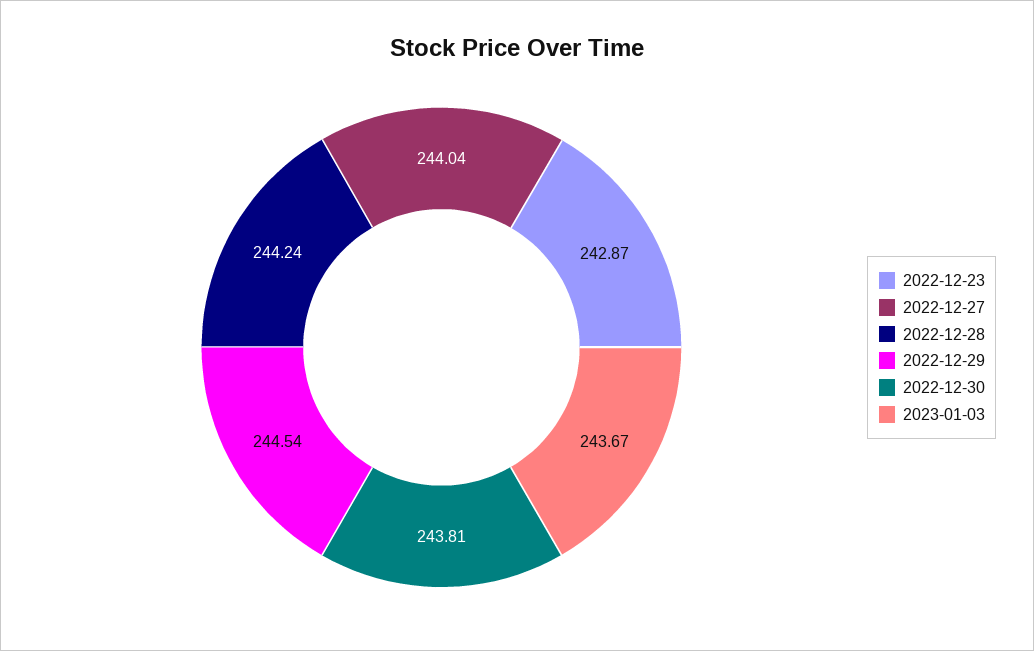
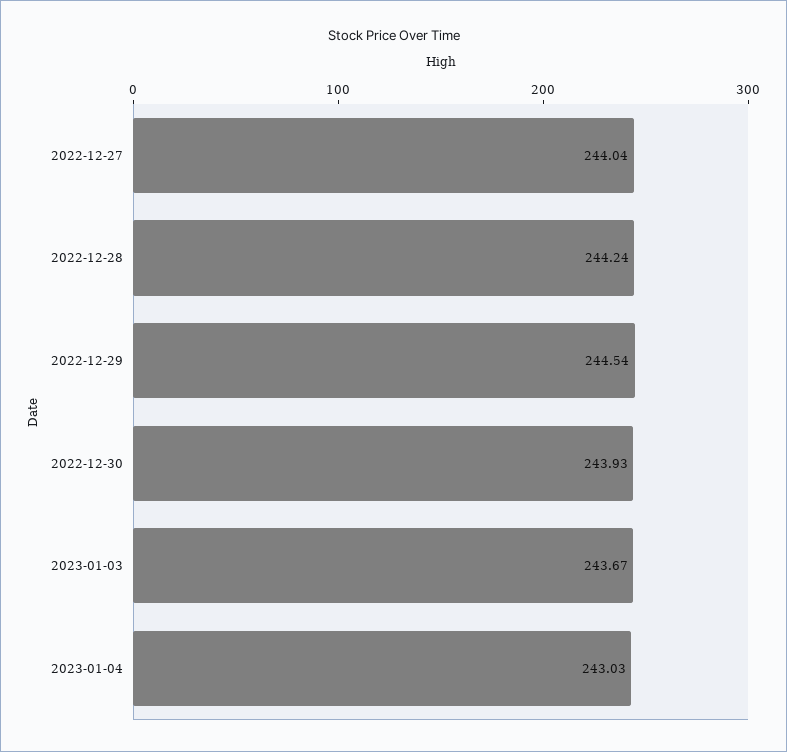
2022-12-23: 242.87 -> none
2022-12-30: 243.81 -> 243.93
2023-01-04: none -> 243.03

